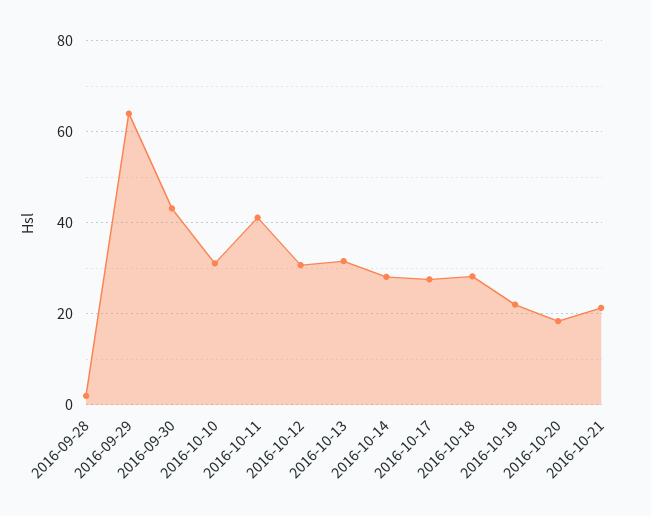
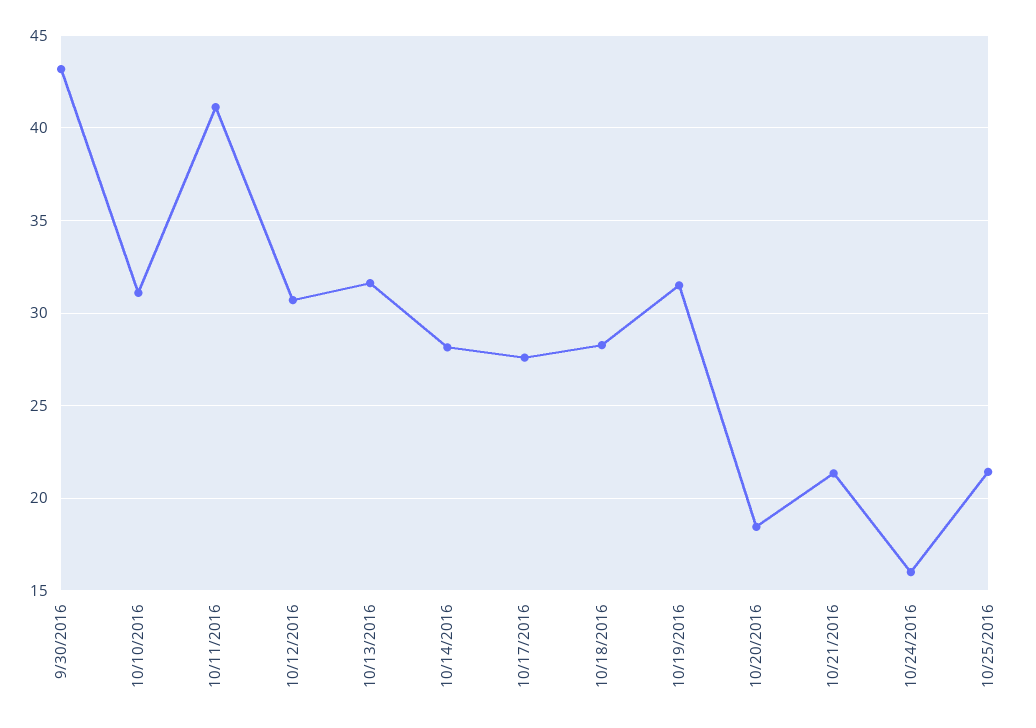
2016-09-28: 2 -> none
2016-09-29: 64 -> none
2016-10-19: 22 -> 31.5
10/24/2016: none -> 16
10/25/2016: none -> 21.5

